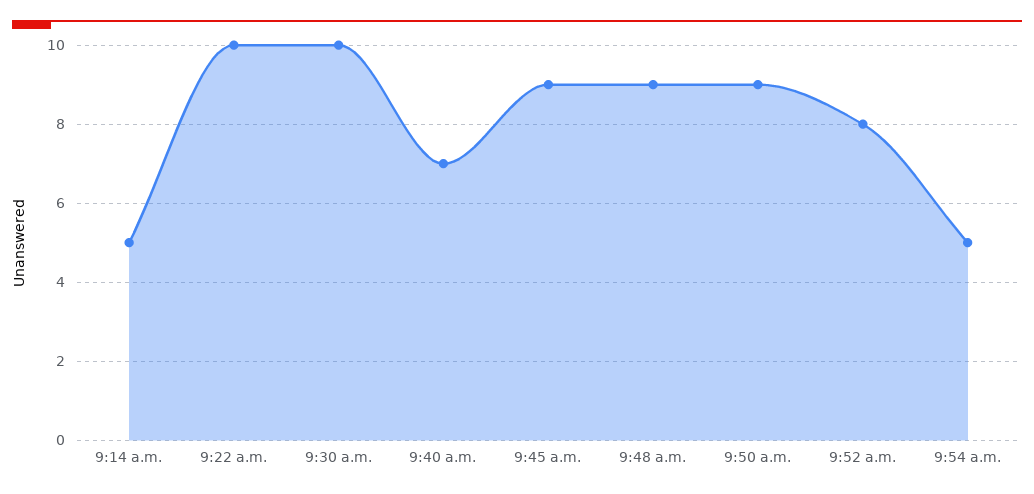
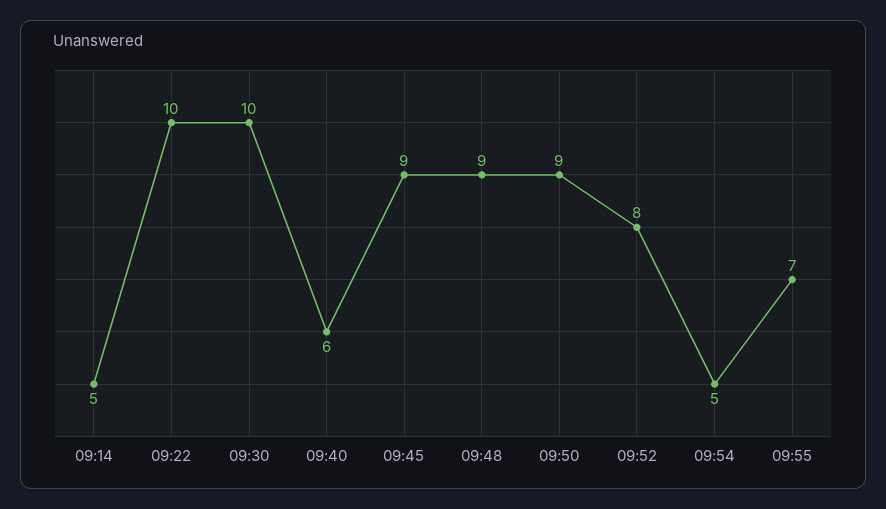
9:40 a.m.: 7 -> 6
09:55: none -> 7

